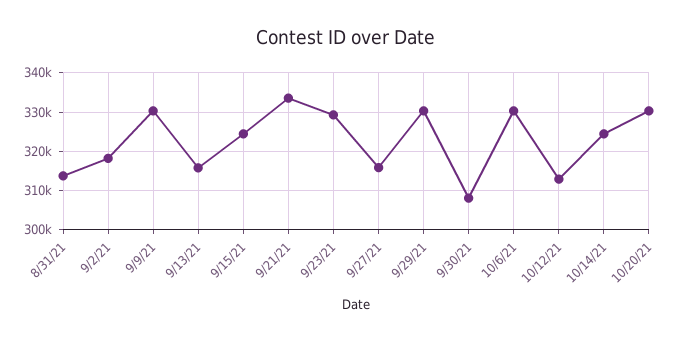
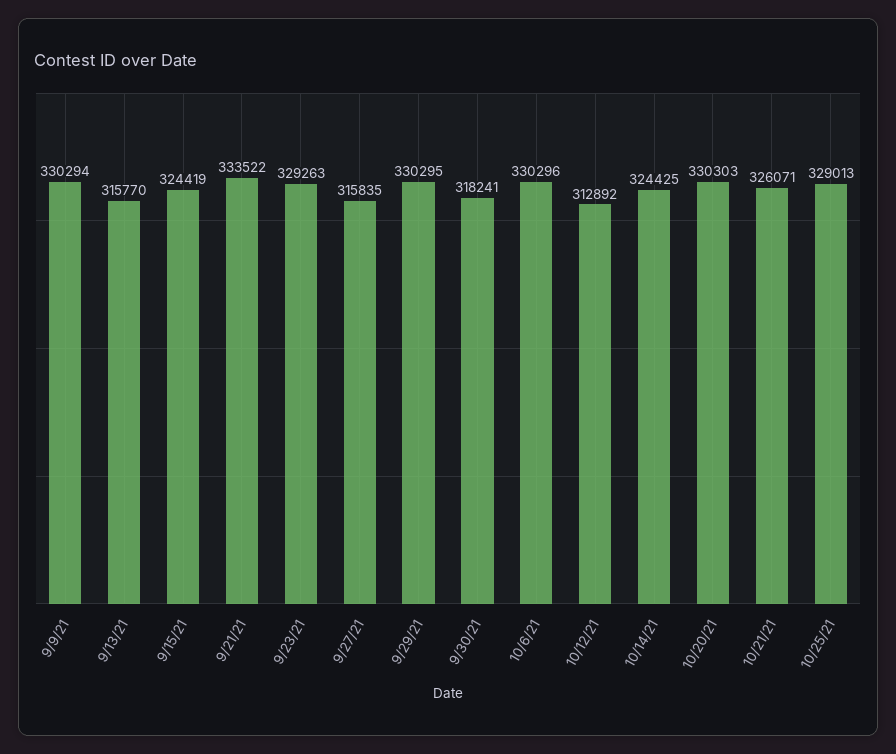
8/31/21: 314000 -> none
9/2/21: 318000 -> none
9/30/21: 308000 -> 318241
10/21/21: none -> 326071
10/25/21: none -> 329013

